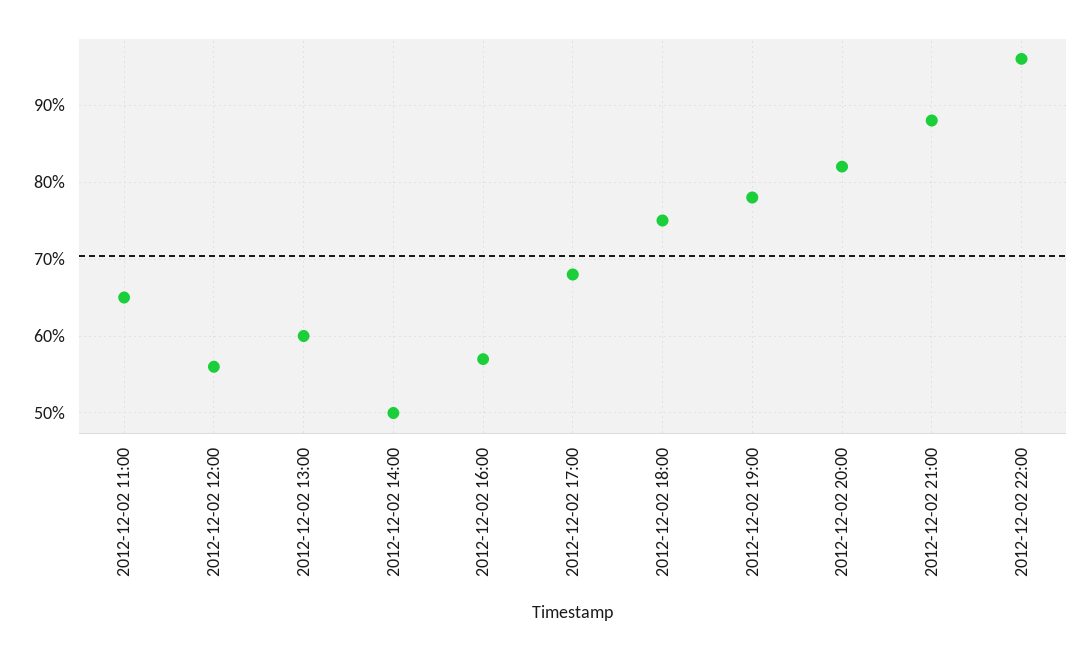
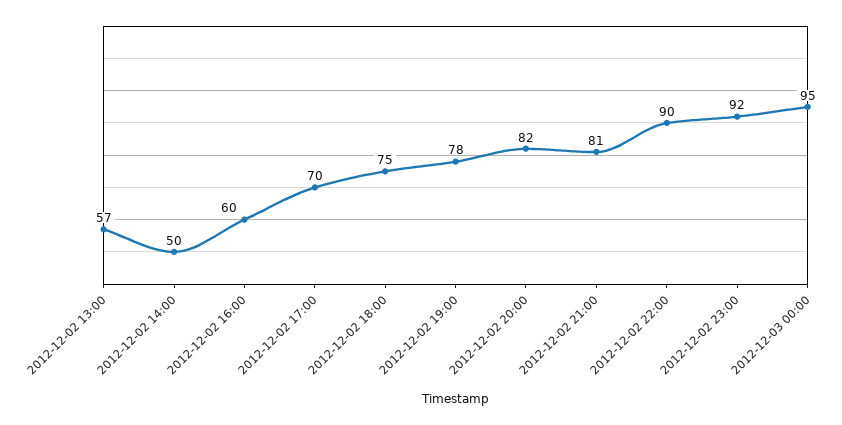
2012-12-02 11:00: 65 -> none
2012-12-02 12:00: 56 -> none
2012-12-02 13:00: 60 -> 57
2012-12-02 16:00: 57 -> 60
2012-12-02 17:00: 68 -> 70
2012-12-02 21:00: 88 -> 81
2012-12-02 22:00: 96 -> 90
2012-12-02 23:00: none -> 92
2012-12-03 00:00: none -> 95

